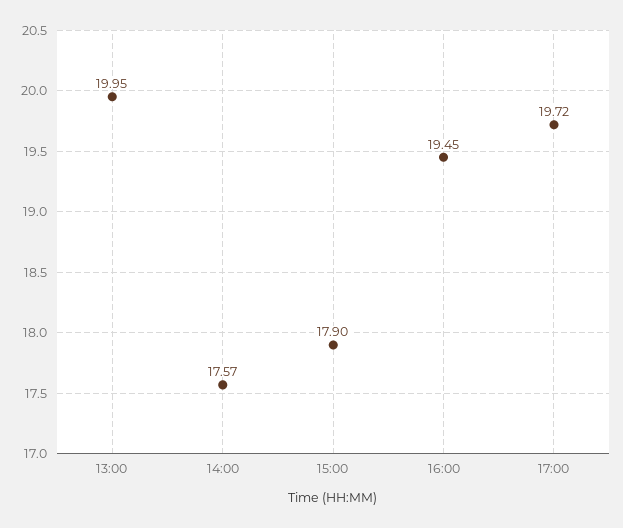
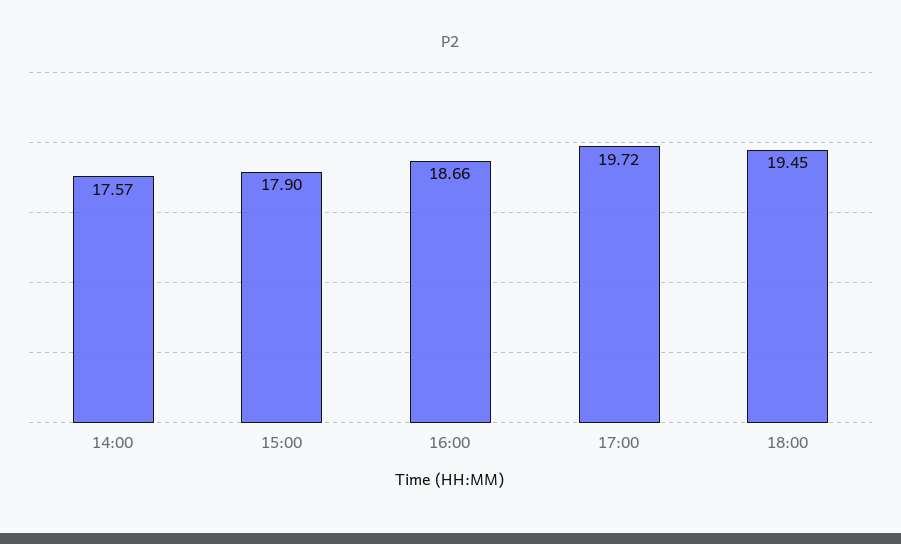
13:00: 19.95 -> none
16:00: 19.45 -> 18.66
18:00: none -> 19.45

